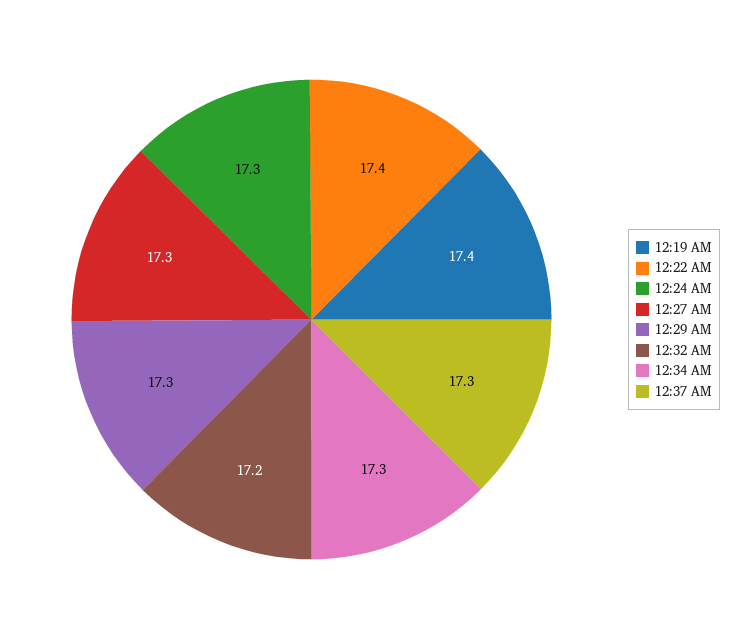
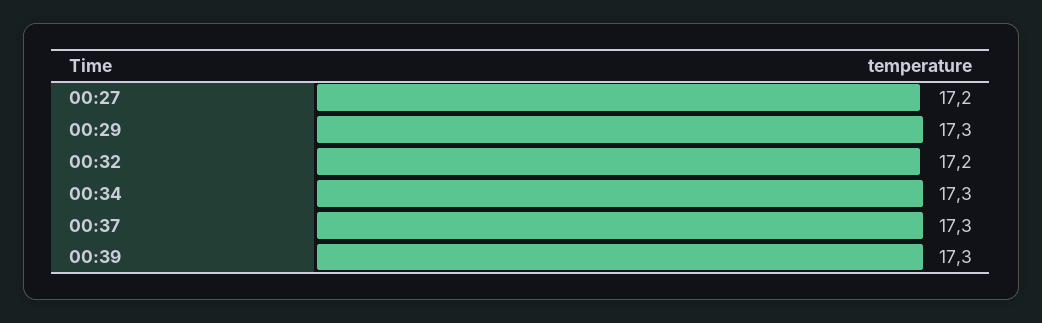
12:19 AM: 17.4 -> none
12:22 AM: 17.4 -> none
12:24 AM: 17.3 -> none
12:27 AM: 17.3 -> 17.2
00:39: none -> 17.3

